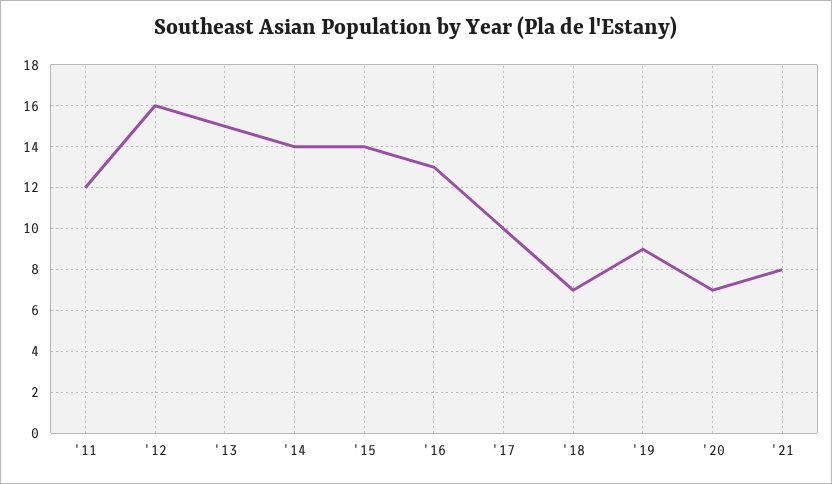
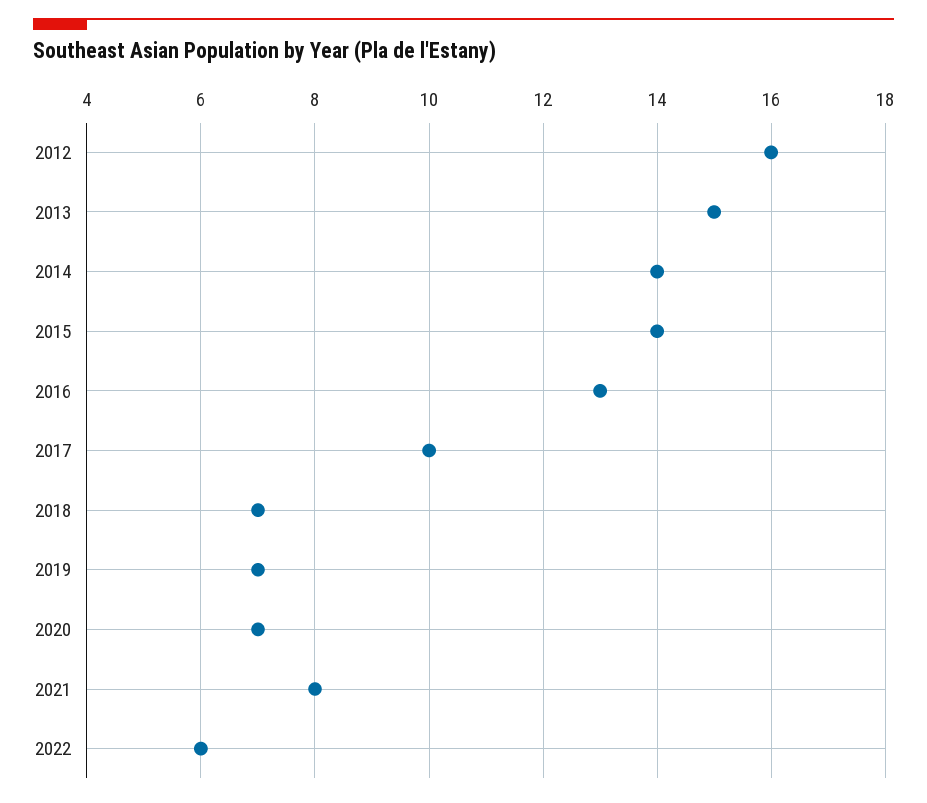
'11: 12 -> none
'19: 9 -> 7
2022: none -> 6

